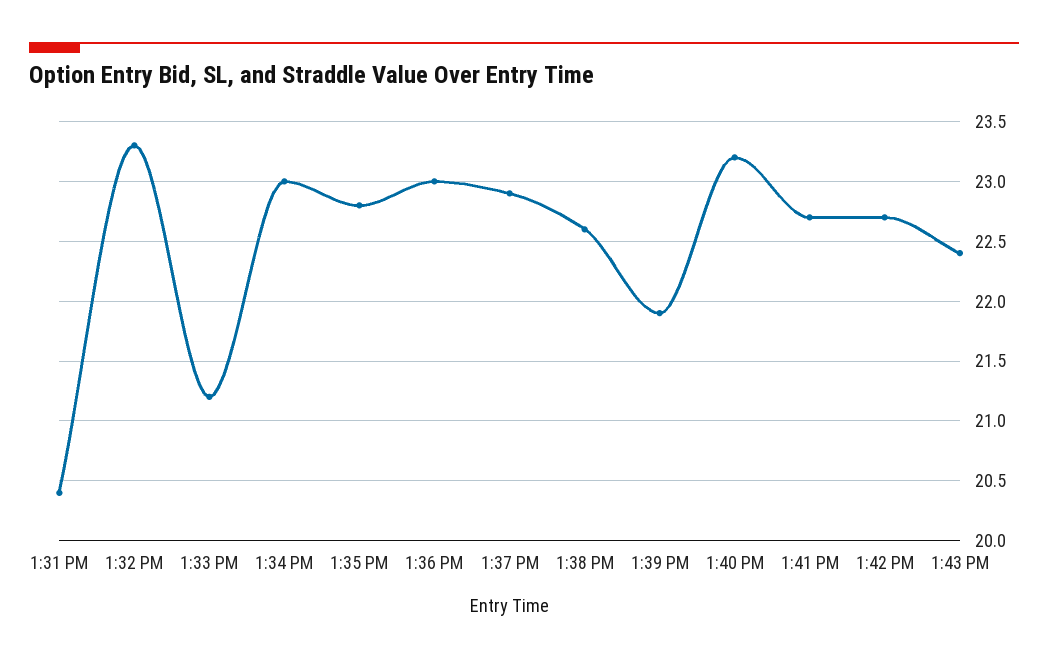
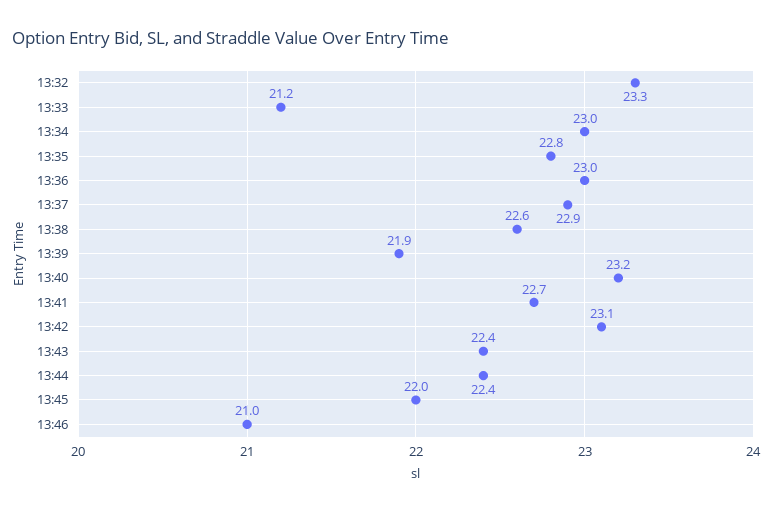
1:31 PM: 20.4 -> none
1:42 PM: 22.7 -> 23.1
13:44: none -> 22.4
13:45: none -> 22
13:46: none -> 21

